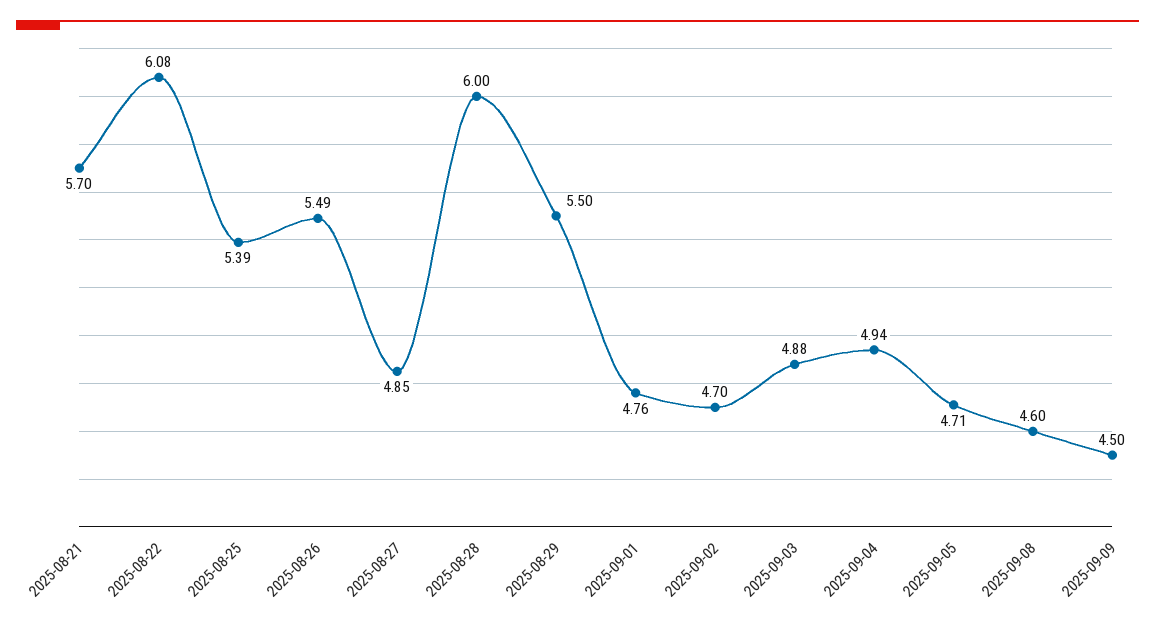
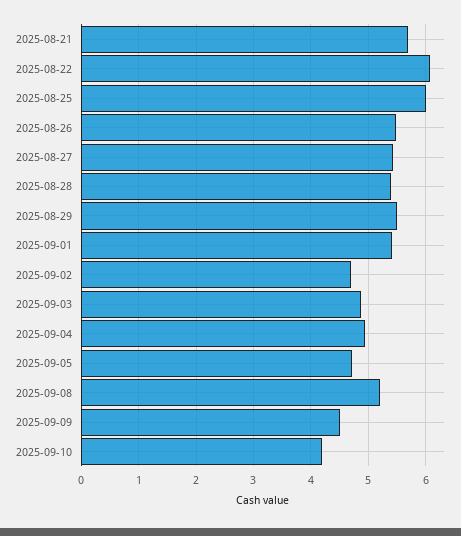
2025-08-25: 5.39 -> 6
2025-08-27: 4.85 -> 5.4
2025-08-28: 6 -> 5.4
2025-09-01: 4.76 -> 5.4
2025-09-08: 4.6 -> 5.2
2025-09-10: none -> 4.2

